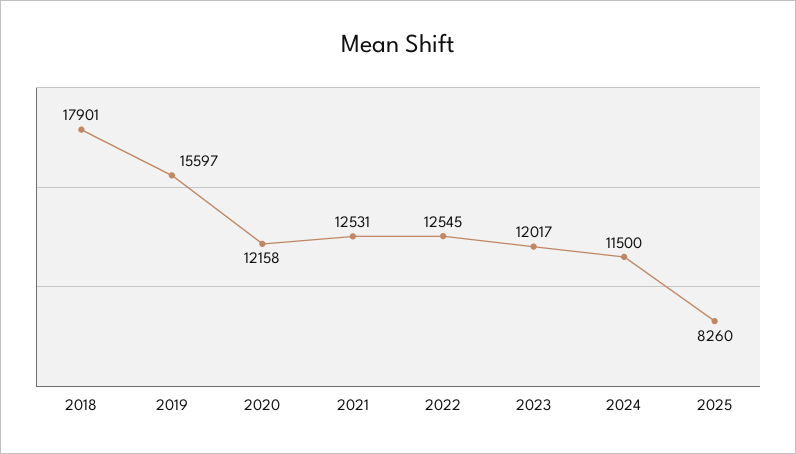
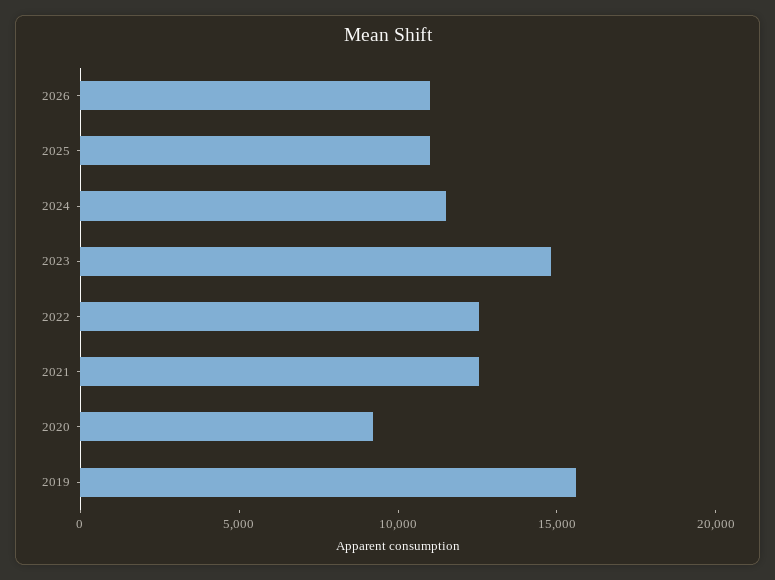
2018: 17901 -> none
2020: 12158 -> 9000
2023: 12017 -> 15000
2025: 8260 -> 11000
2026: none -> 11000

